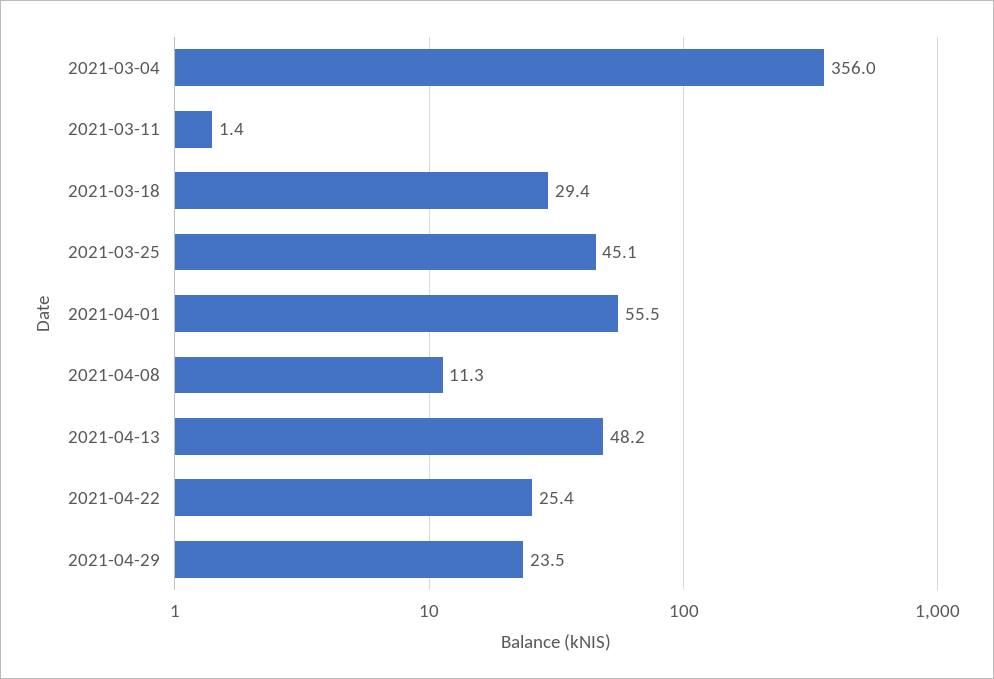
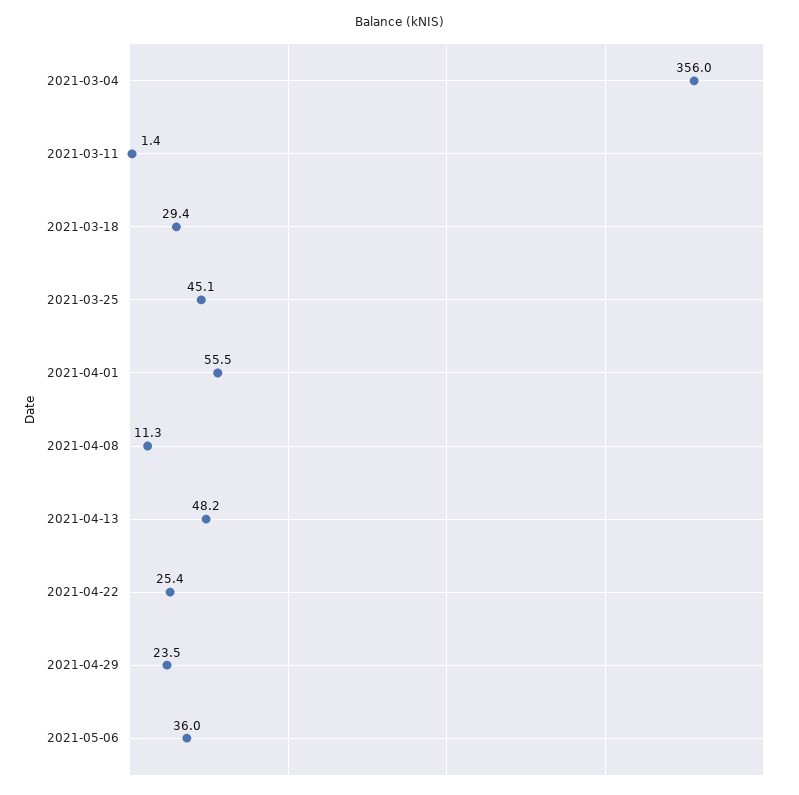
2021-05-06: none -> 36

